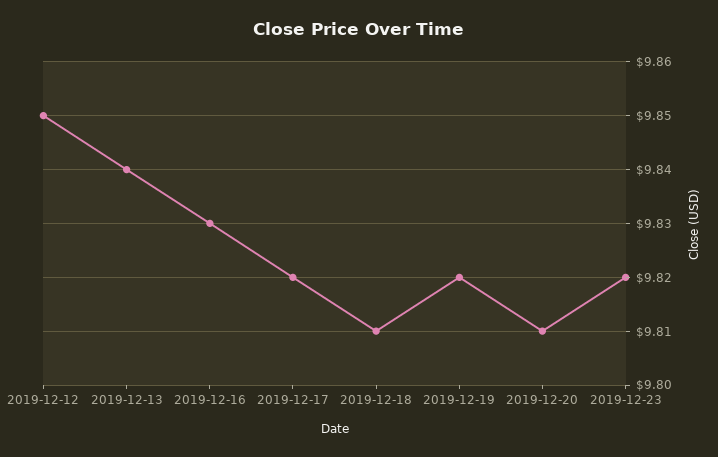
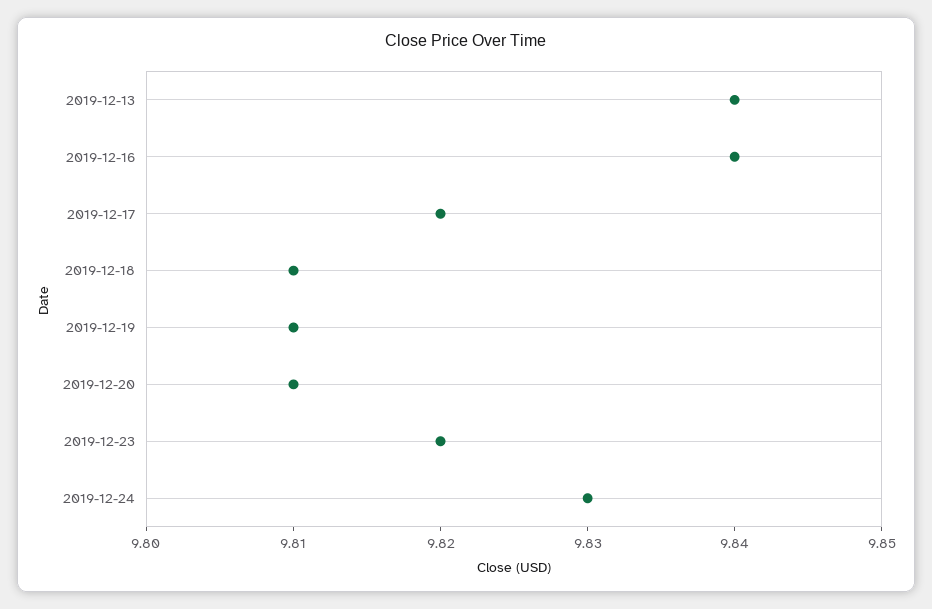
2019-12-12: 9.85 -> none
2019-12-16: 9.83 -> 9.84
2019-12-19: 9.82 -> 9.81
2019-12-24: none -> 9.83

